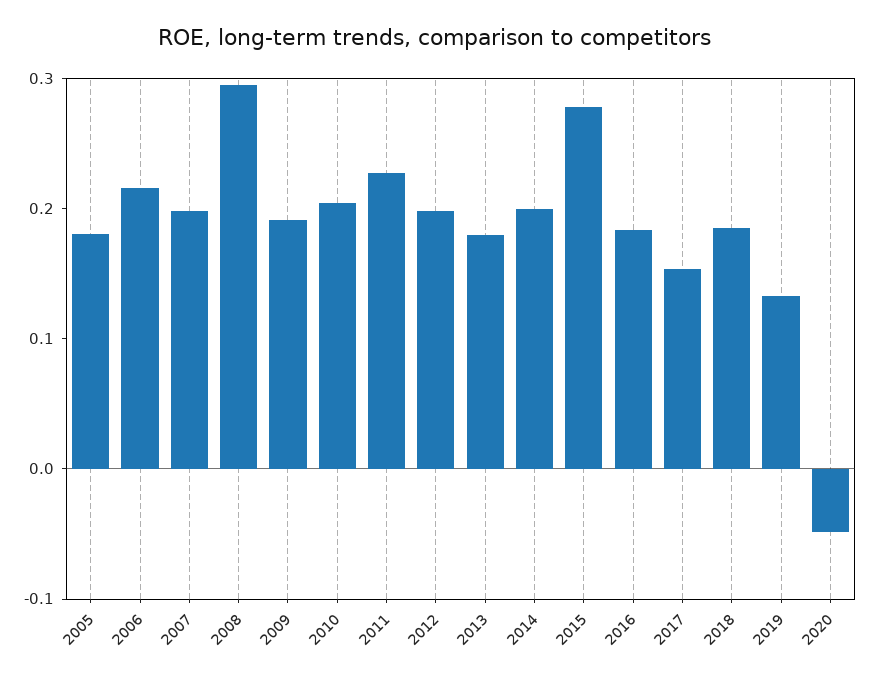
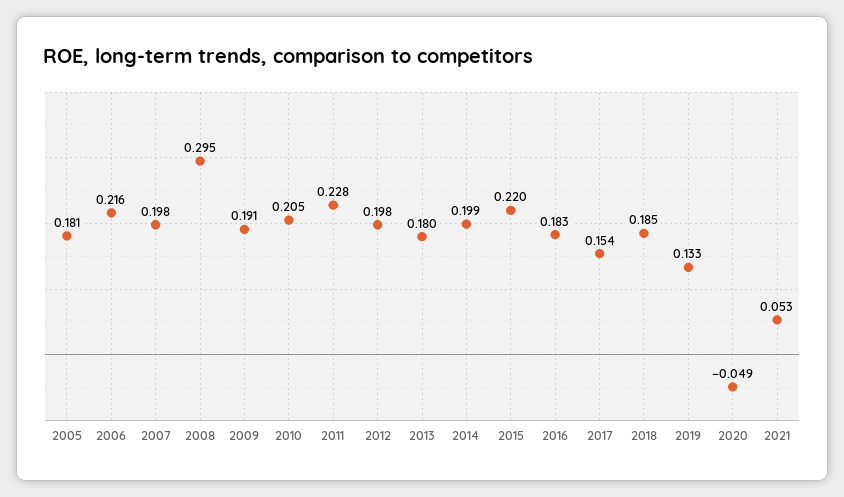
2015: 0.28 -> 0.22
2021: none -> 0.053

